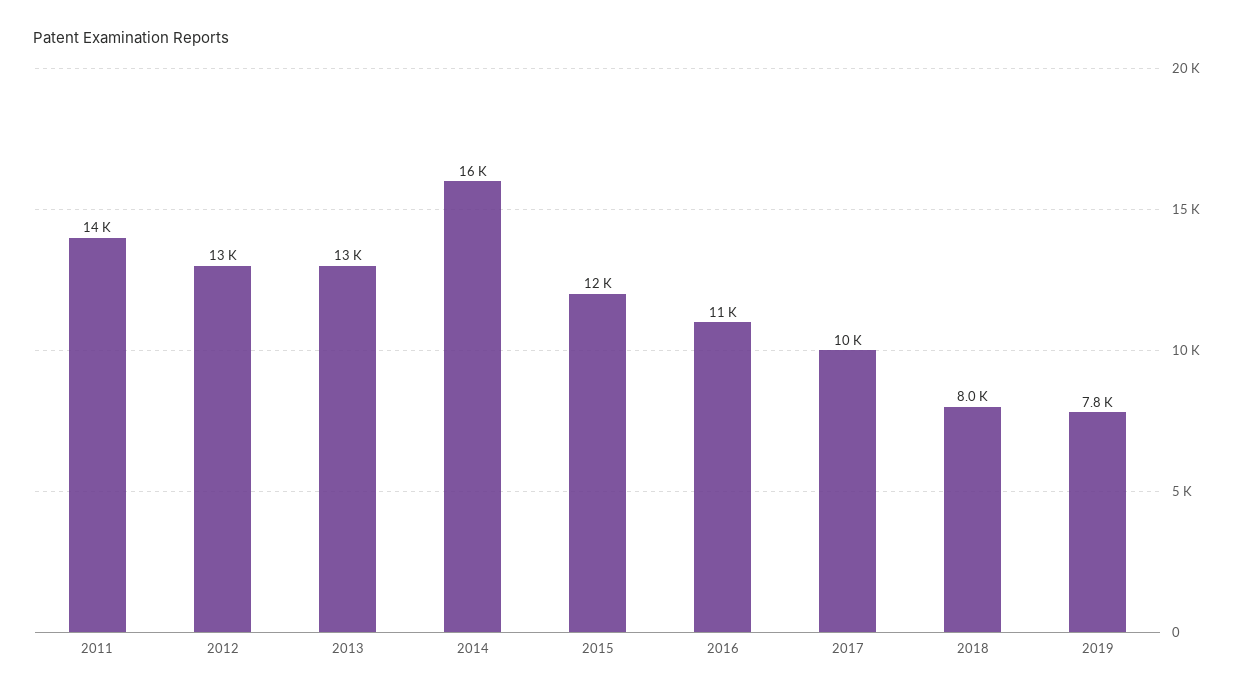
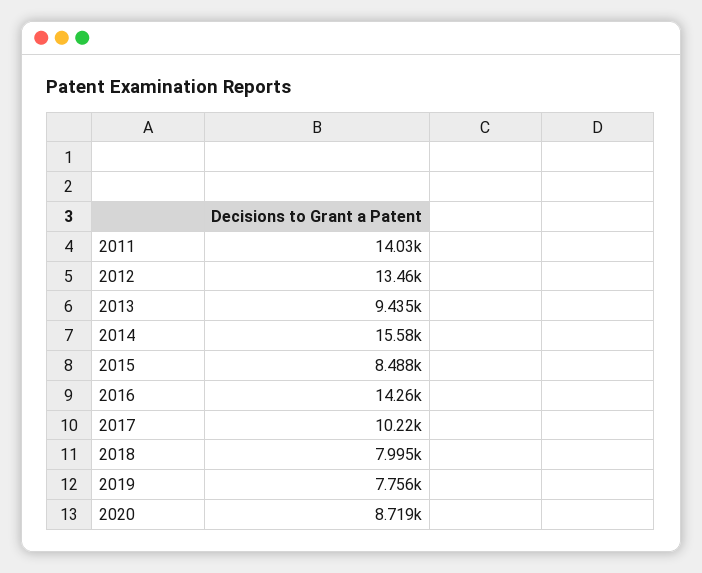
2013: 13000 -> 9435
2015: 12000 -> 8488
2016: 11000 -> 14260
2020: none -> 8719

